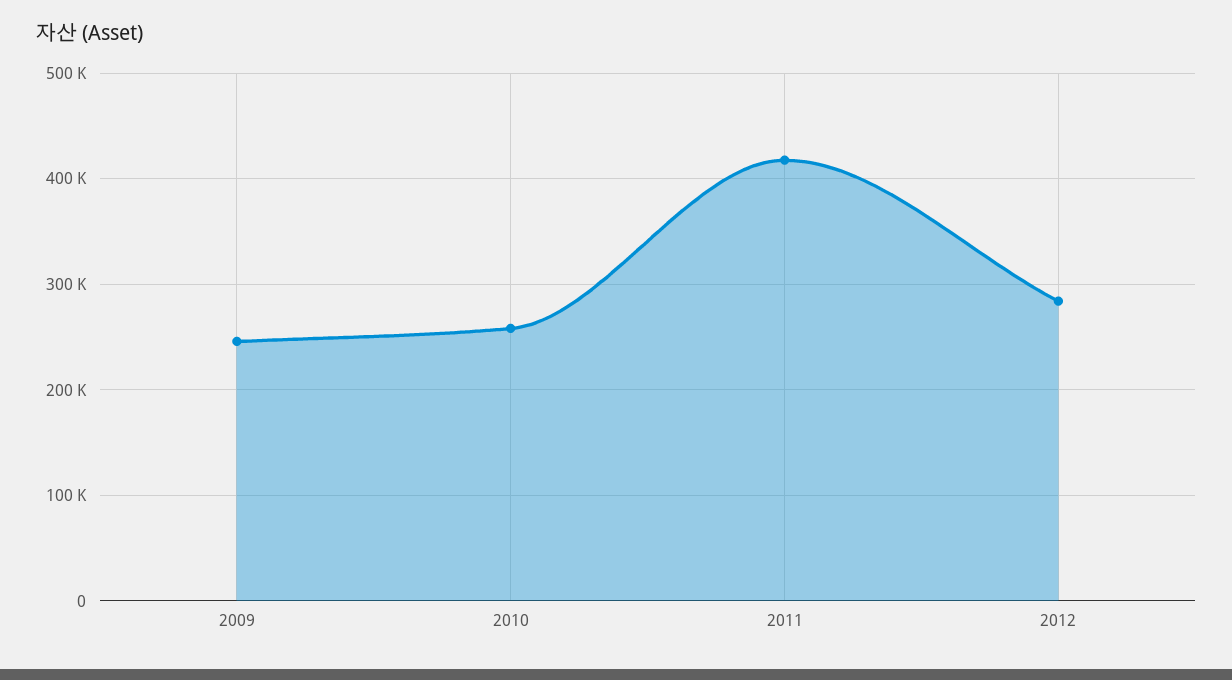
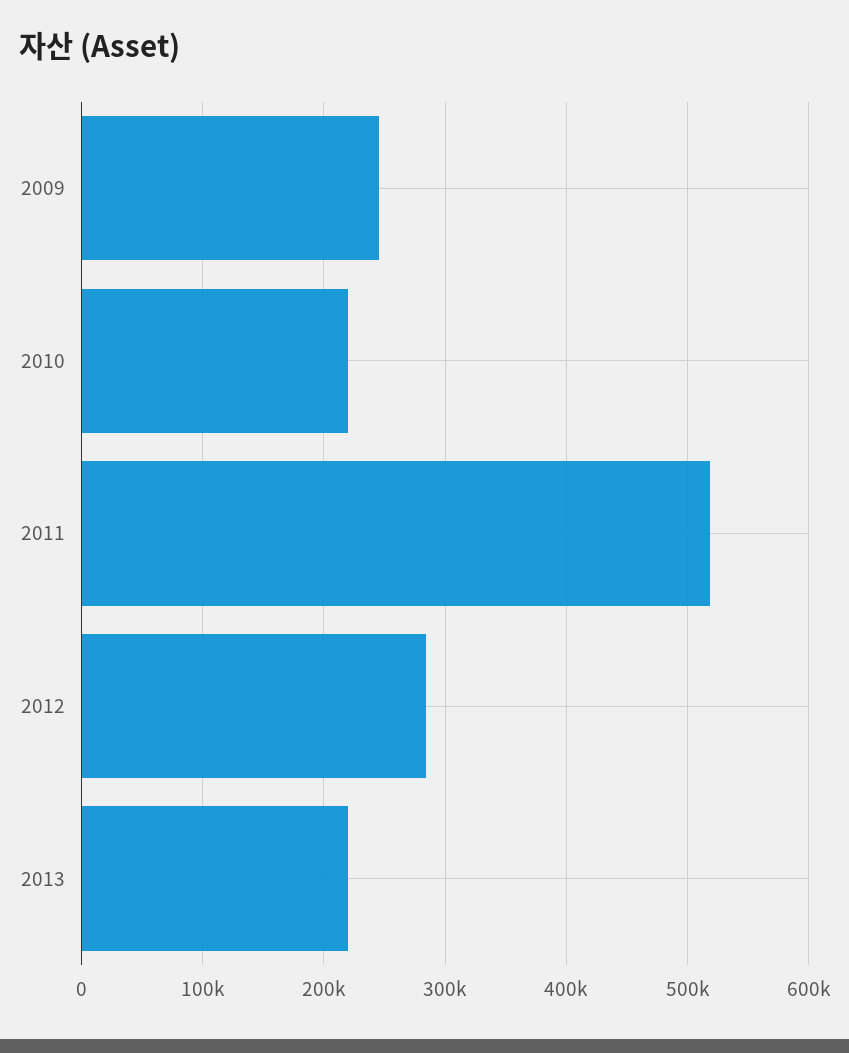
2010: 260000 -> 220000
2011: 420000 -> 520000
2013: none -> 220000

